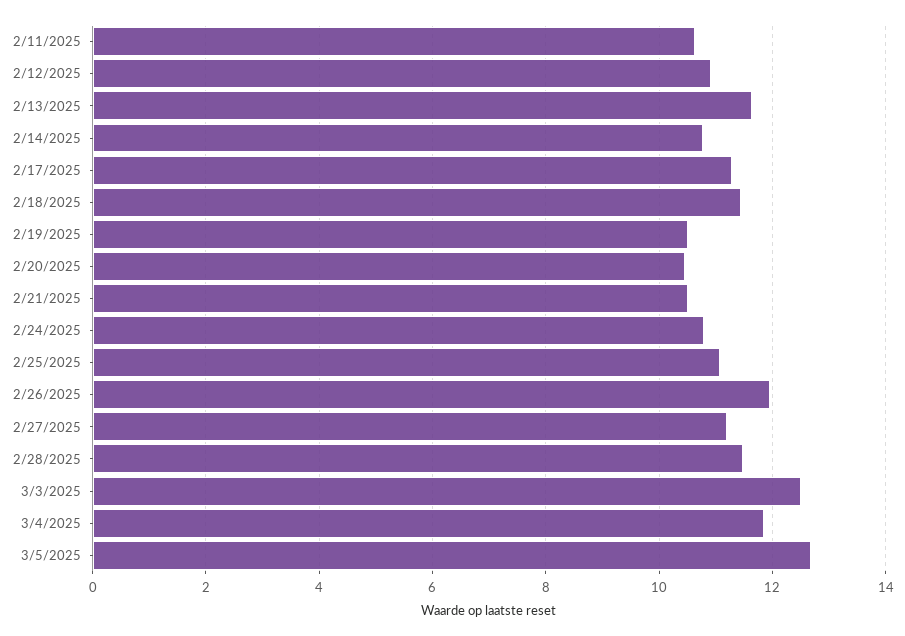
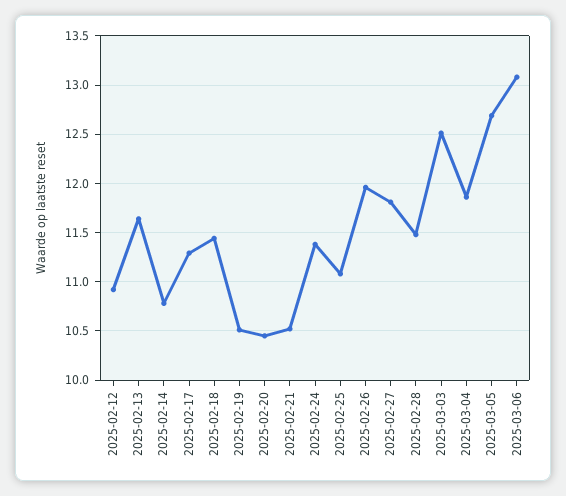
2/11/2025: 10.6 -> none
2/24/2025: 10.8 -> 11.4
2/27/2025: 11.2 -> 11.8
2025-03-06: none -> 13.1

